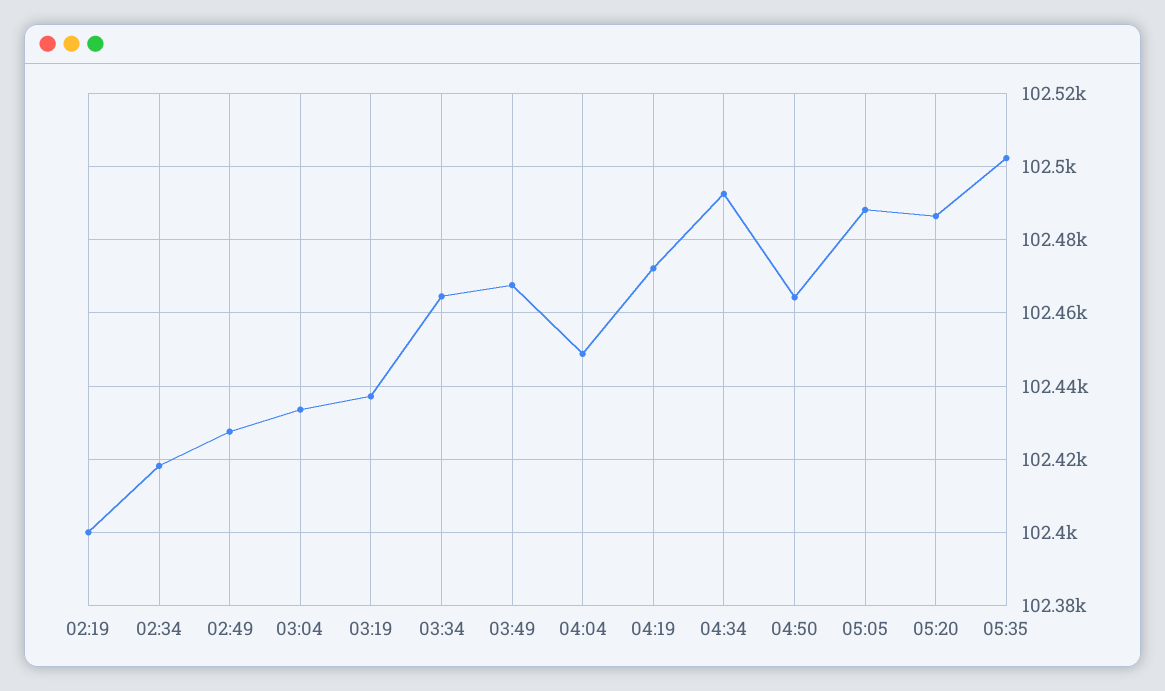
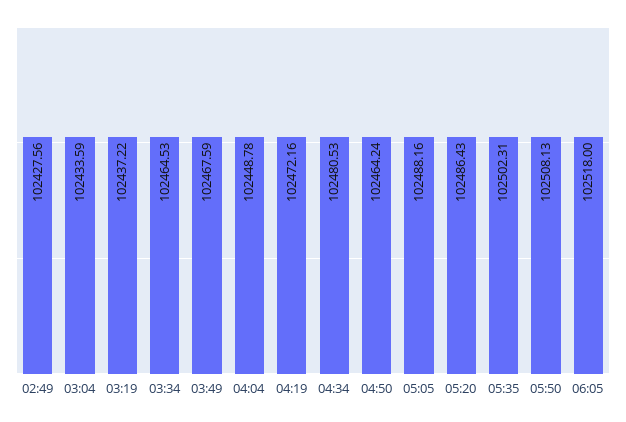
02:19: 102400 -> none
02:34: 102418 -> none
04:34: 102492 -> 102480.53
05:50: none -> 102508.13
06:05: none -> 102518

